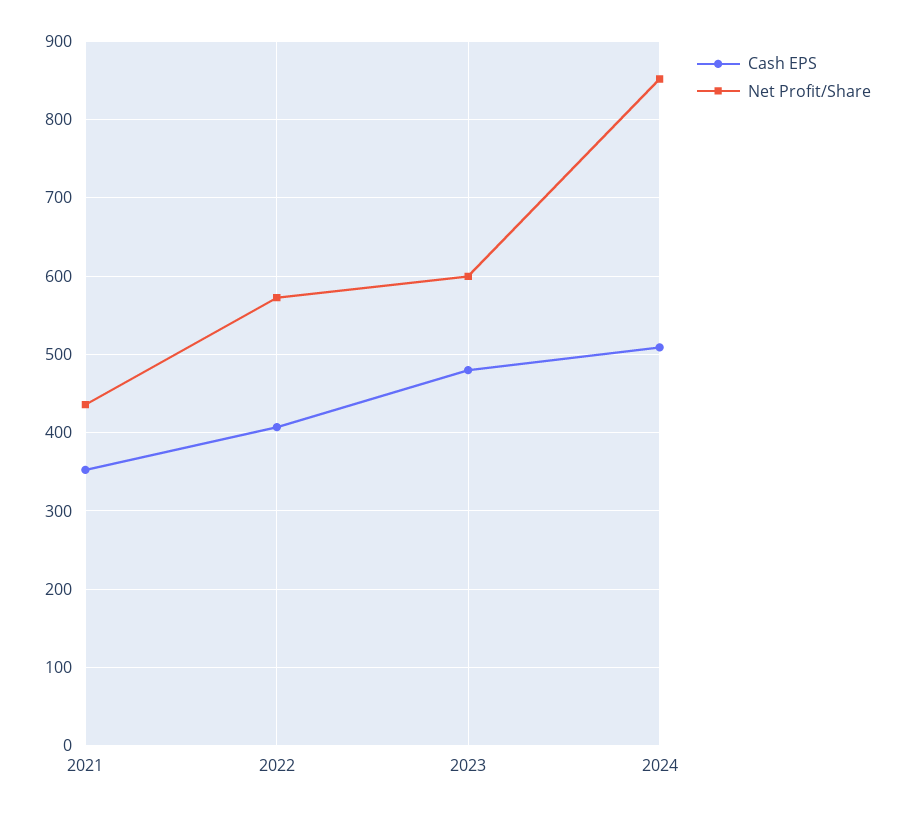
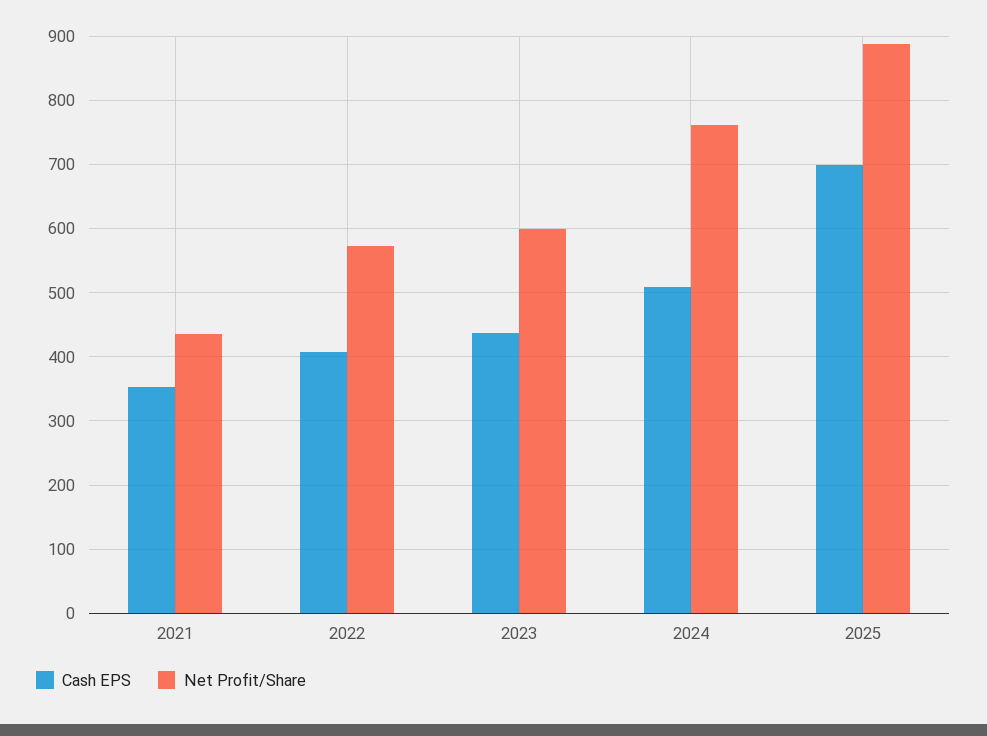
Cash EPS, 2023: 480 -> 440
Net Profit/Share, 2024: 850 -> 760
Cash EPS, 2025: none -> 700
Net Profit/Share, 2025: none -> 890

